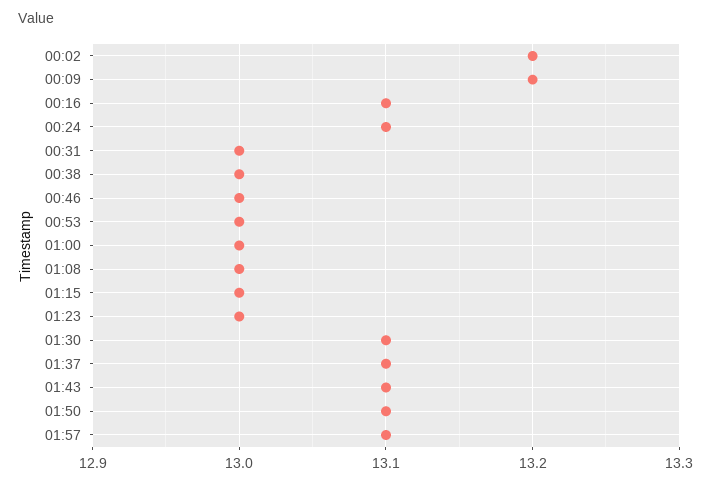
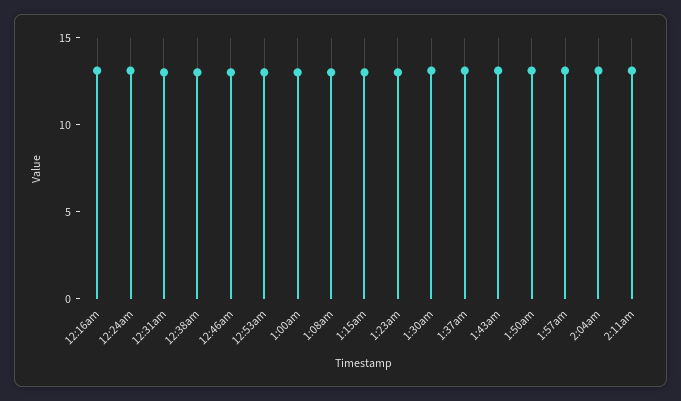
00:02: 13.2 -> none
00:09: 13.2 -> none
2:04am: none -> 13
2:11am: none -> 13

